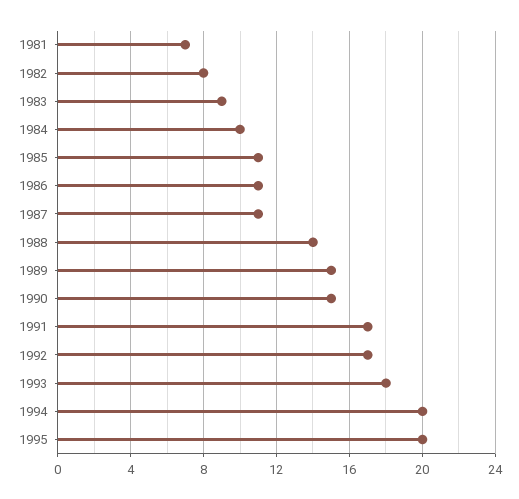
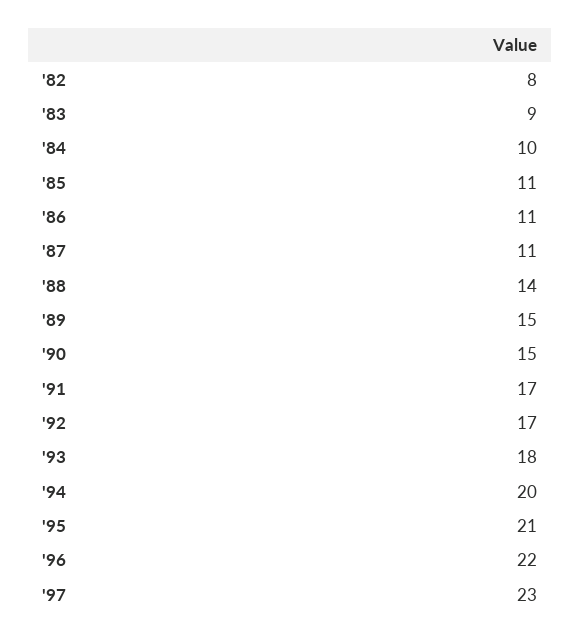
1981: 7 -> none
1995: 20 -> 21
'96: none -> 22
'97: none -> 23

